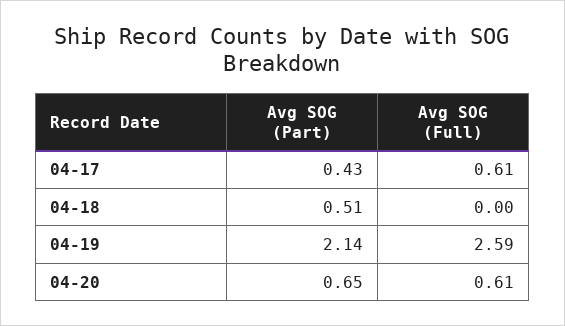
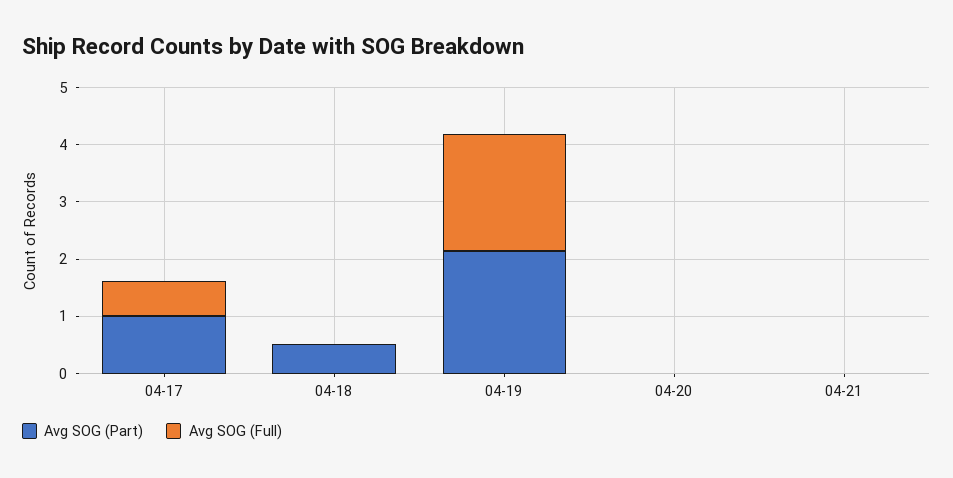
Avg SOG (Part), 04-17: 0.43 -> 1
Avg SOG (Full), 04-19: 2.59 -> 2
Avg SOG (Part), 04-20: 0.65 -> 0
Avg SOG (Full), 04-20: 0.61 -> 0
Avg SOG (Part), 04-21: none -> 0
Avg SOG (Full), 04-21: none -> 0

